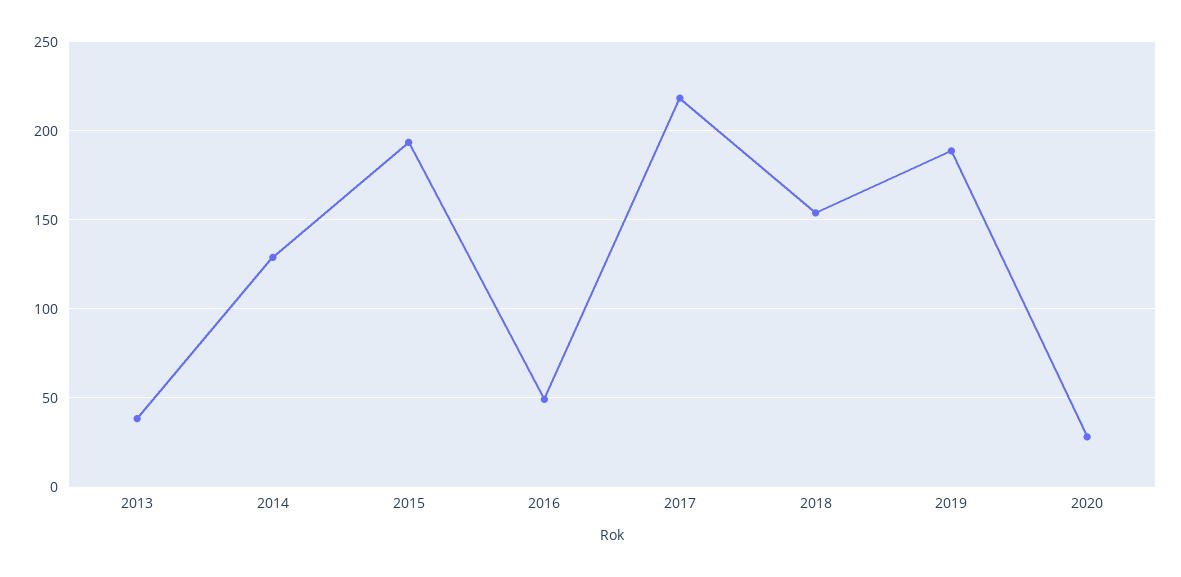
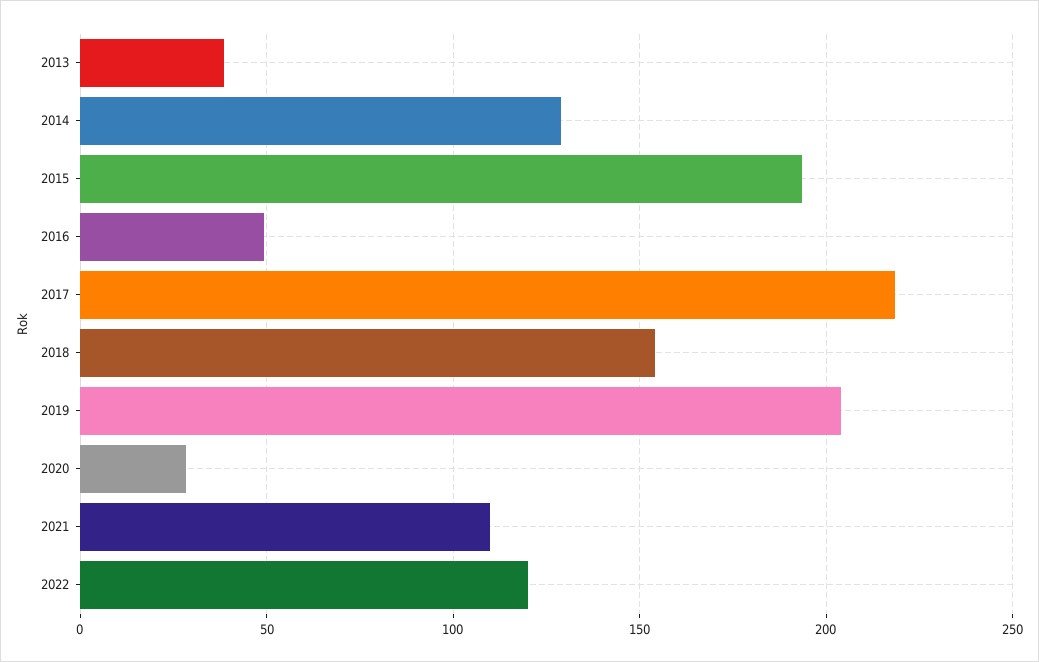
2019: 190 -> 205
2021: none -> 110
2022: none -> 120

